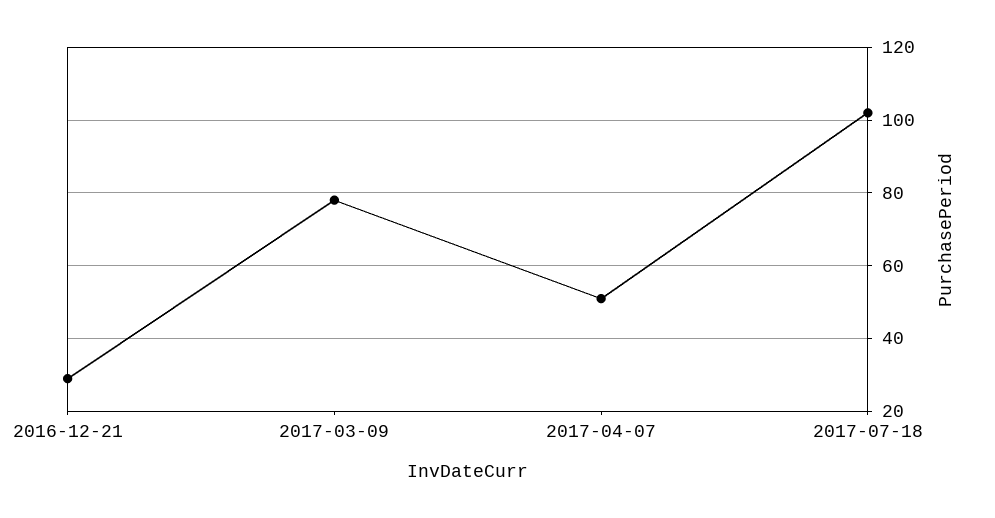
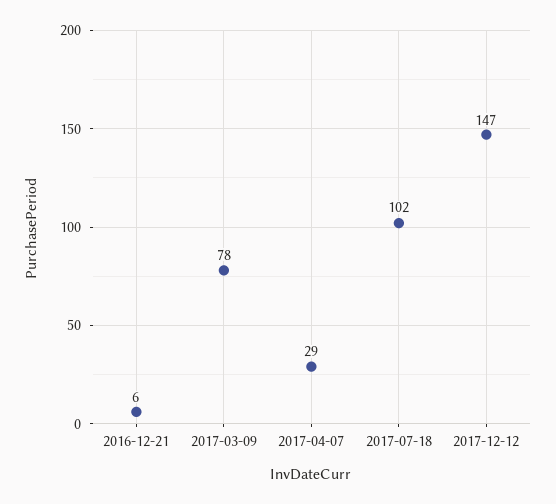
2016-12-21: 30 -> 6
2017-04-07: 50 -> 29
2017-12-12: none -> 147

